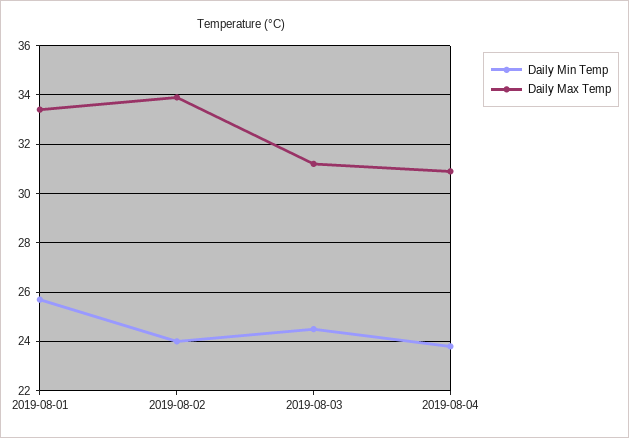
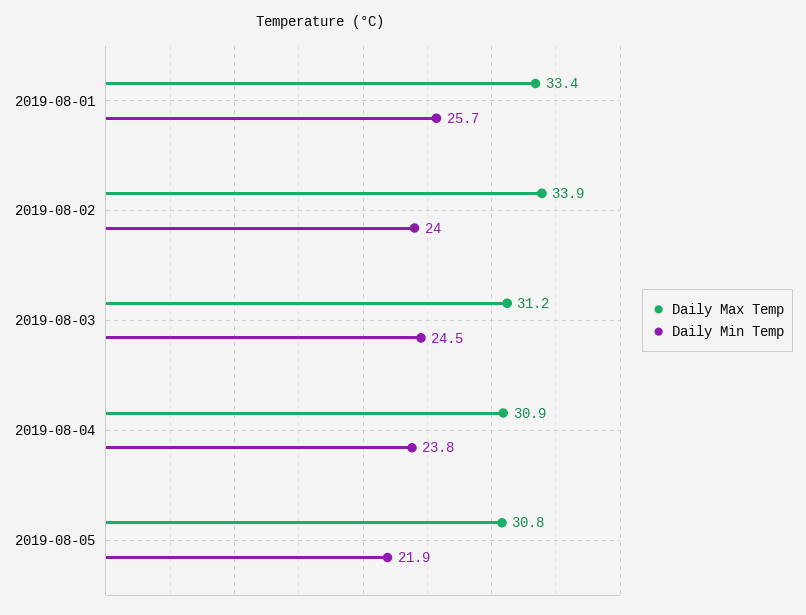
Daily Max Temp, 2019-08-05: none -> 30.8
Daily Min Temp, 2019-08-05: none -> 21.9

